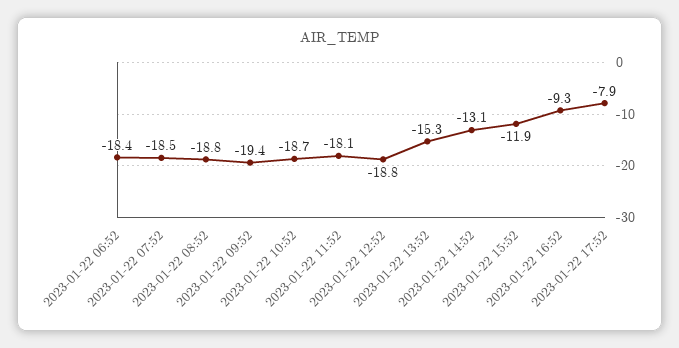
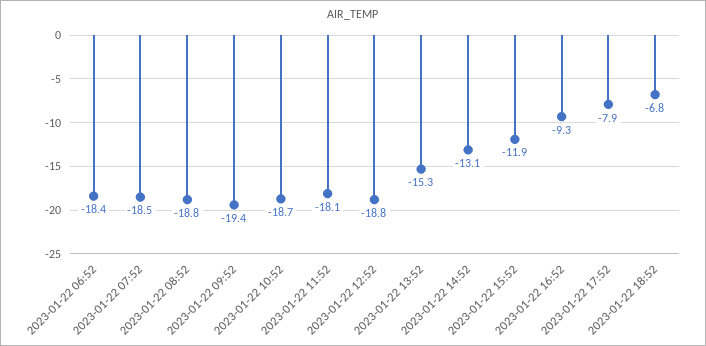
2023-01-22 18:52: none -> -6.8

